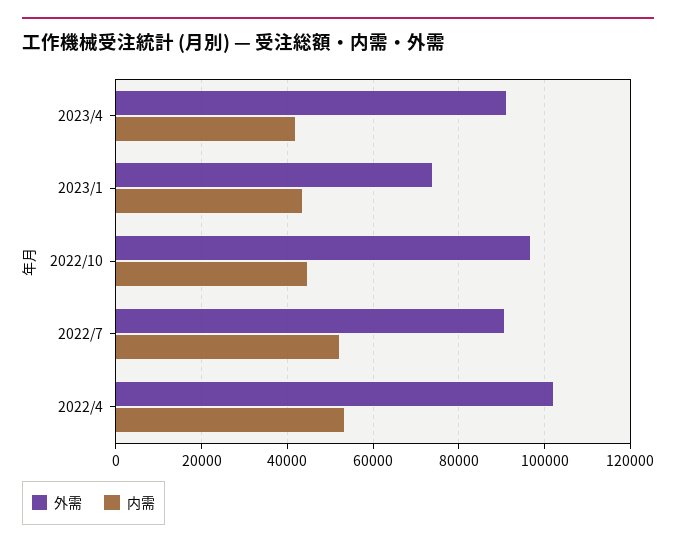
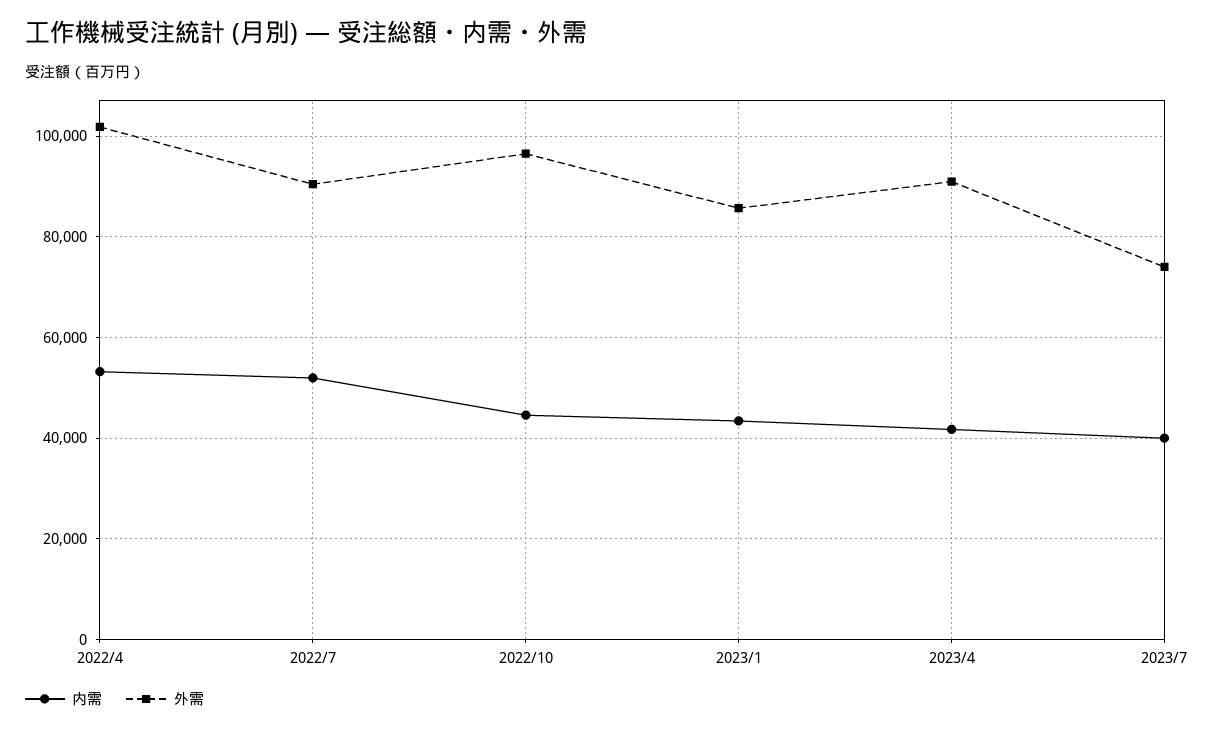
外需, 2023/1: 74000 -> 86000
内需, 2023/7: none -> 40000
外需, 2023/7: none -> 74000

